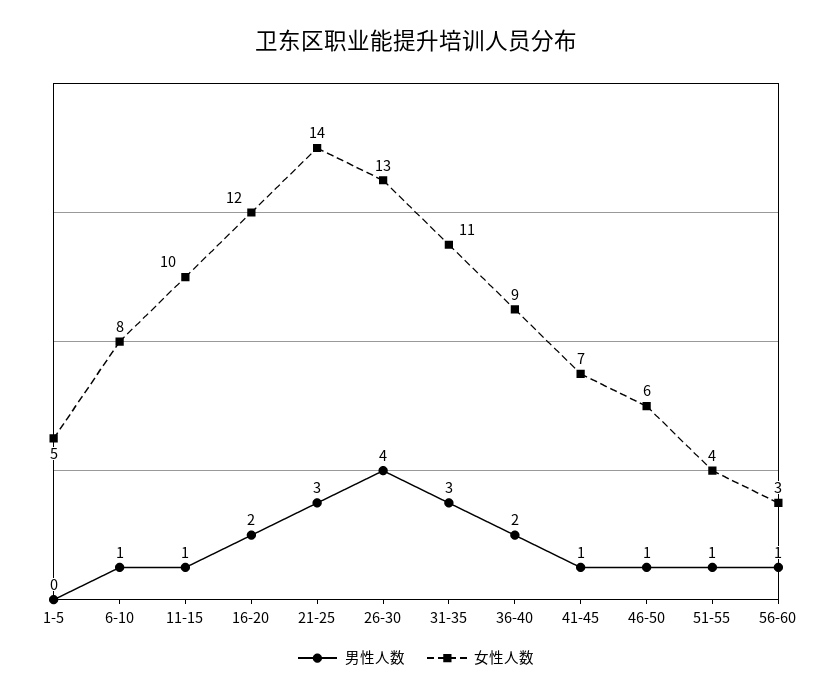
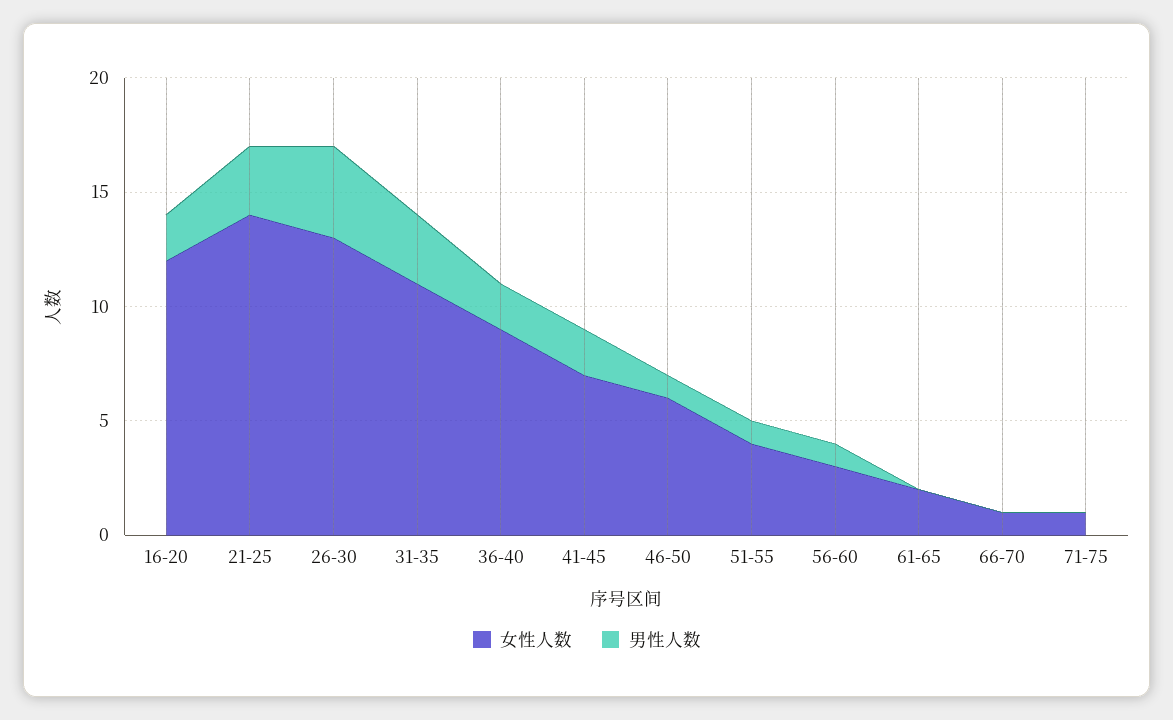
男性人数, 1-5: 0 -> none
女性人数, 1-5: 5 -> none
男性人数, 6-10: 1 -> none
女性人数, 6-10: 8 -> none
男性人数, 11-15: 1 -> none
女性人数, 11-15: 10 -> none
男性人数, 41-45: 1 -> 2
女性人数, 61-65: none -> 2
男性人数, 61-65: none -> 0
女性人数, 66-70: none -> 1
男性人数, 66-70: none -> 0
女性人数, 71-75: none -> 1
男性人数, 71-75: none -> 0

